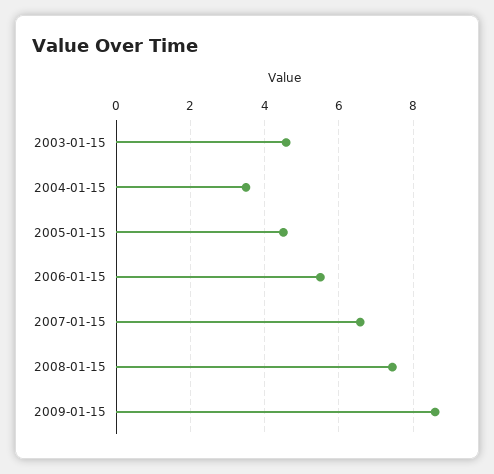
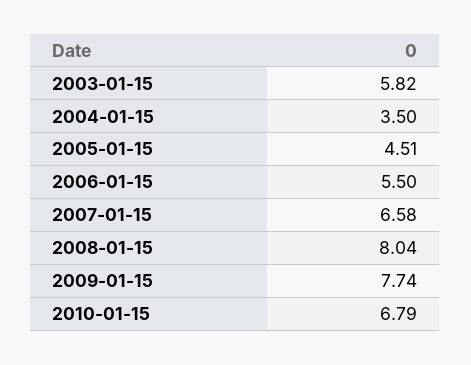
2003-01-15: 4.6 -> 5.82
2008-01-15: 7.4 -> 8.04
2009-01-15: 8.6 -> 7.74
2010-01-15: none -> 6.79

